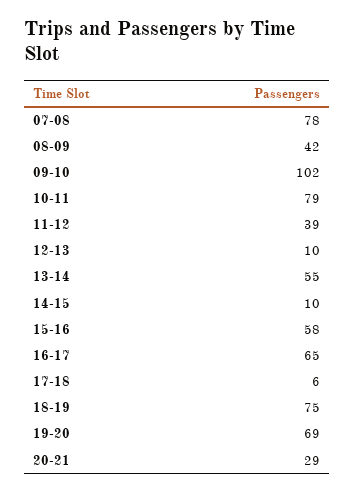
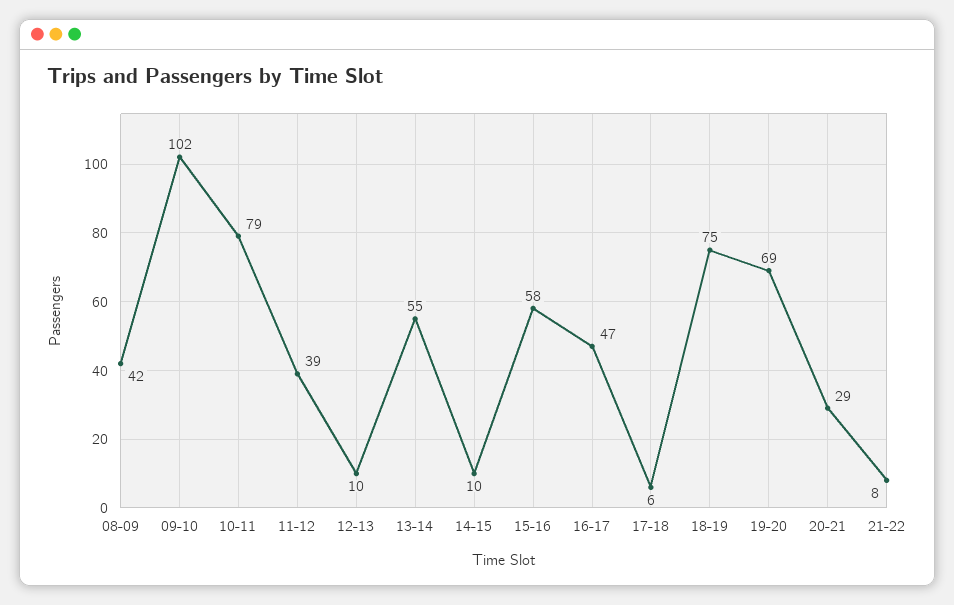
07-08: 78 -> none
16-17: 65 -> 47
21-22: none -> 8

